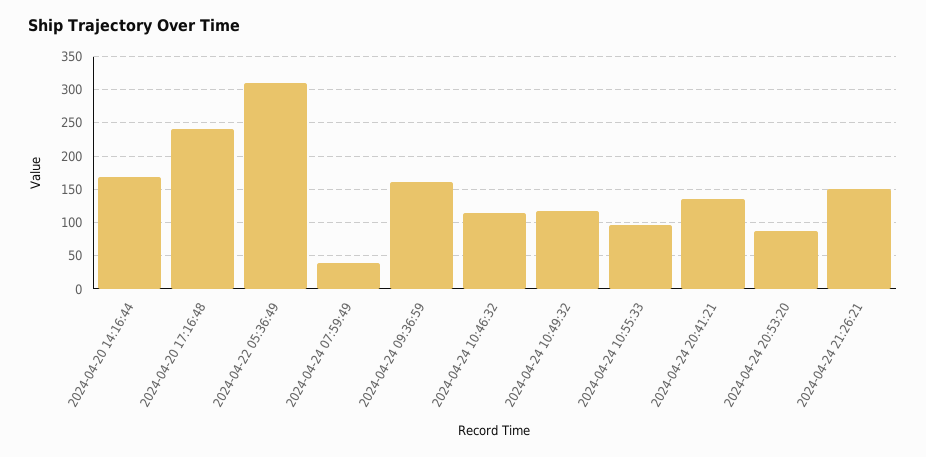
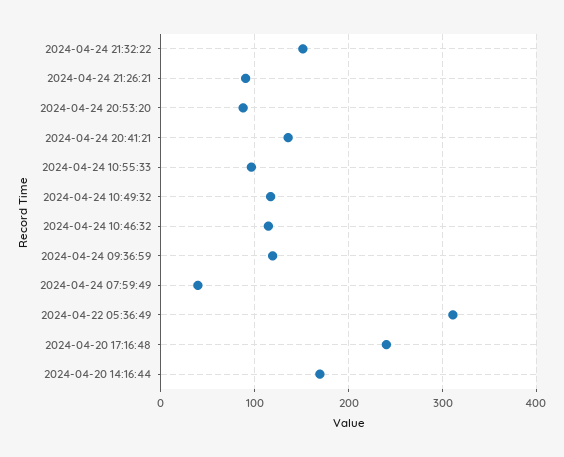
2024-04-24 09:36:59: 160 -> 120
2024-04-24 21:26:21: 150 -> 90
2024-04-24 21:32:22: none -> 150

